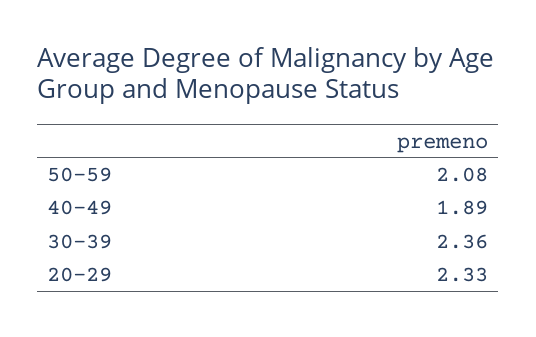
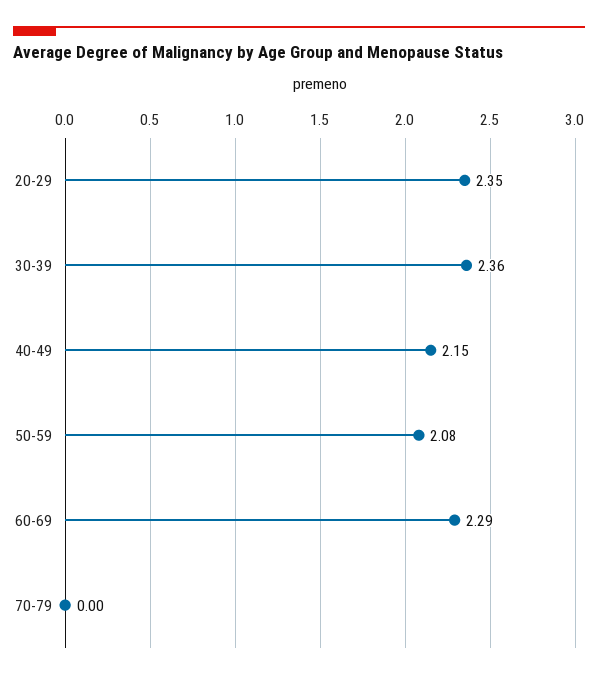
40-49: 1.89 -> 2.15
20-29: 2.33 -> 2.35
60-69: none -> 2.29
70-79: none -> 0

